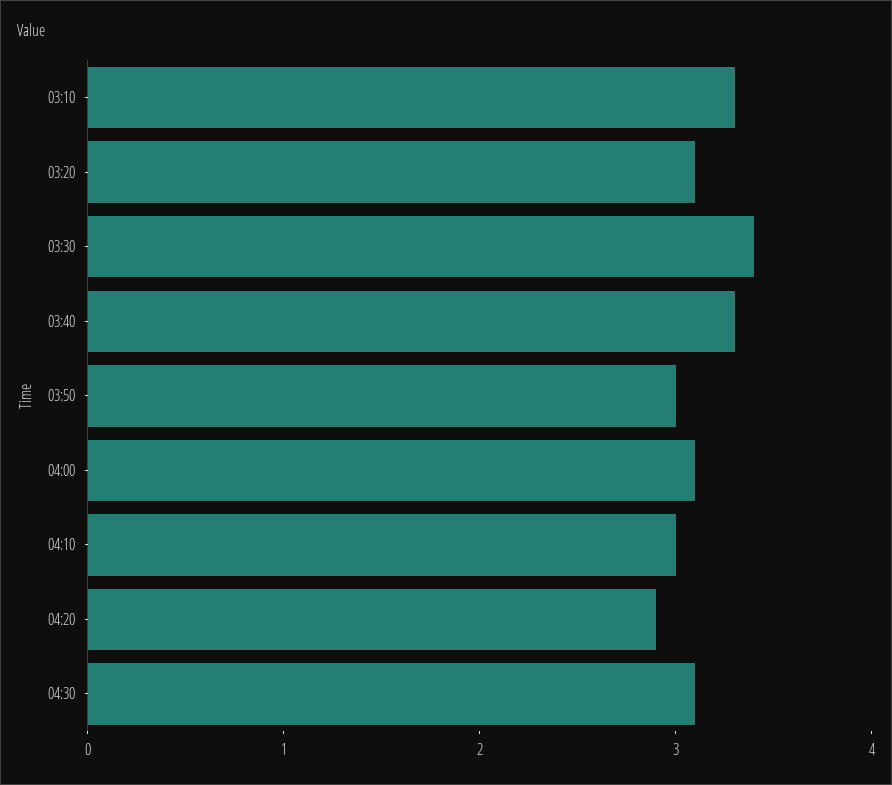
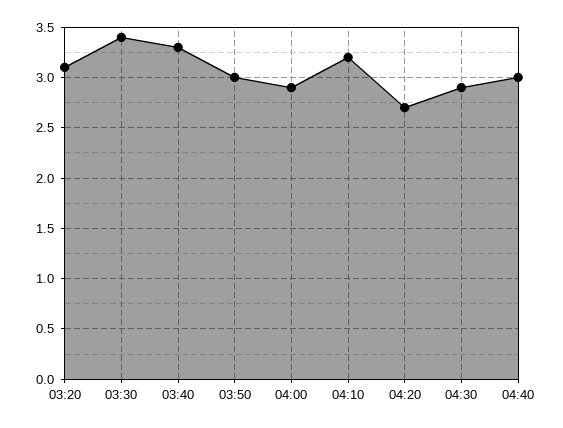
03:10: 3.3 -> none
04:00: 3.1 -> 2.9
04:10: 3 -> 3.2
04:20: 2.9 -> 2.7
04:30: 3.1 -> 2.9
04:40: none -> 3

